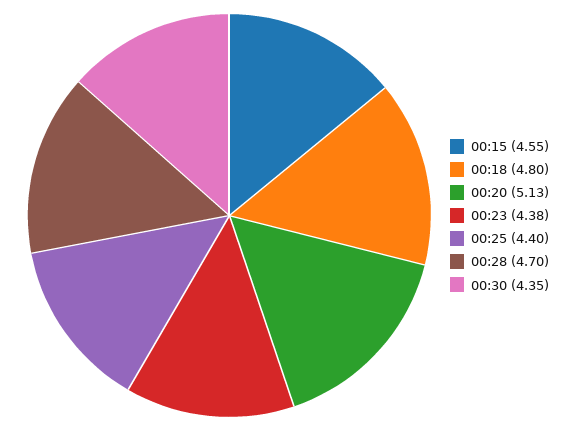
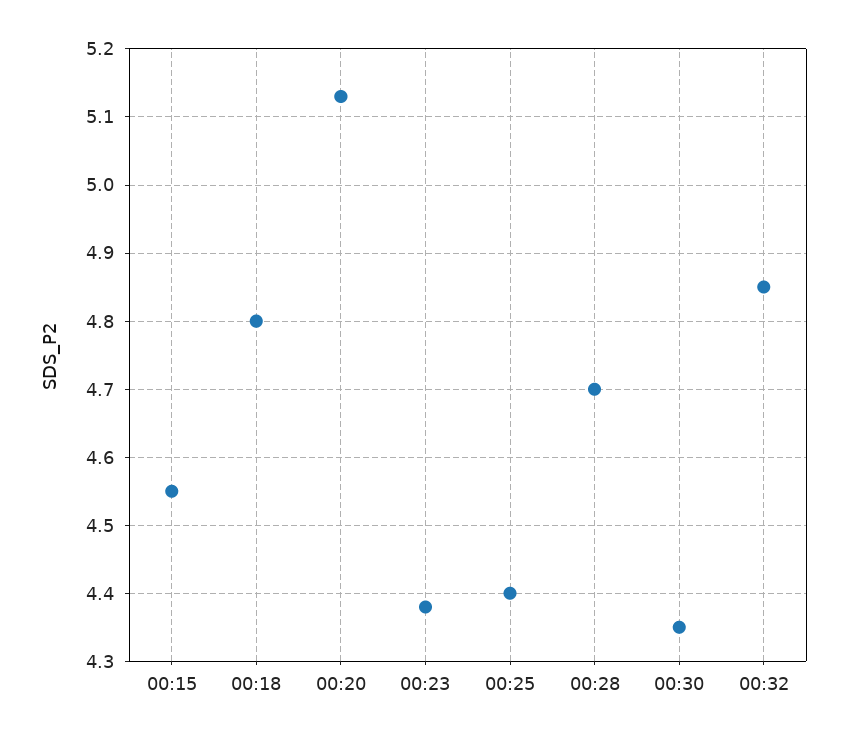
00:32: none -> 4.85

